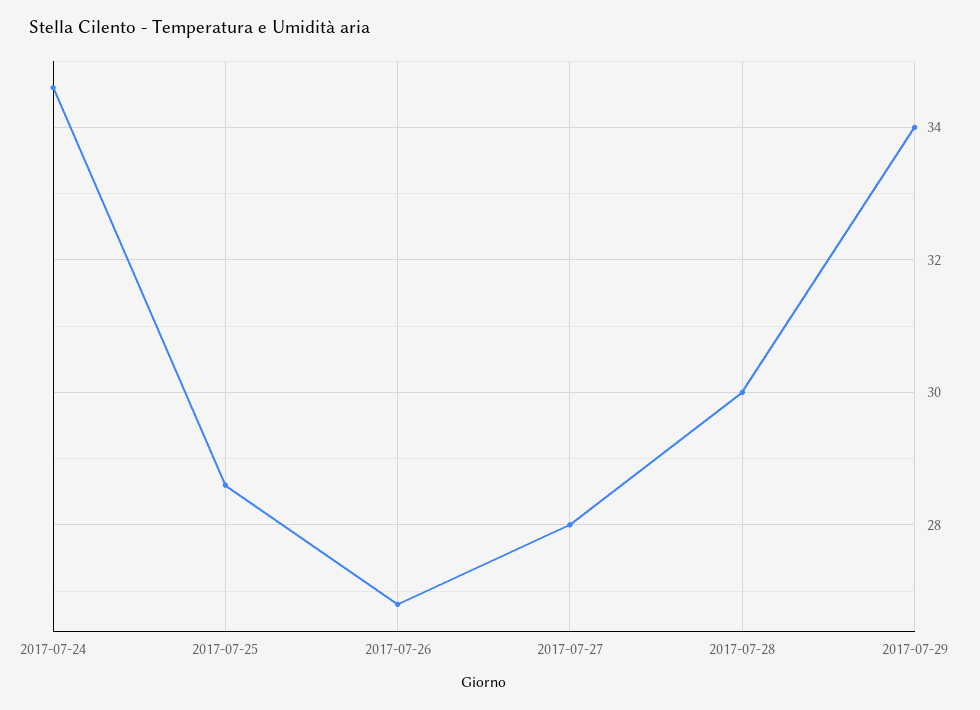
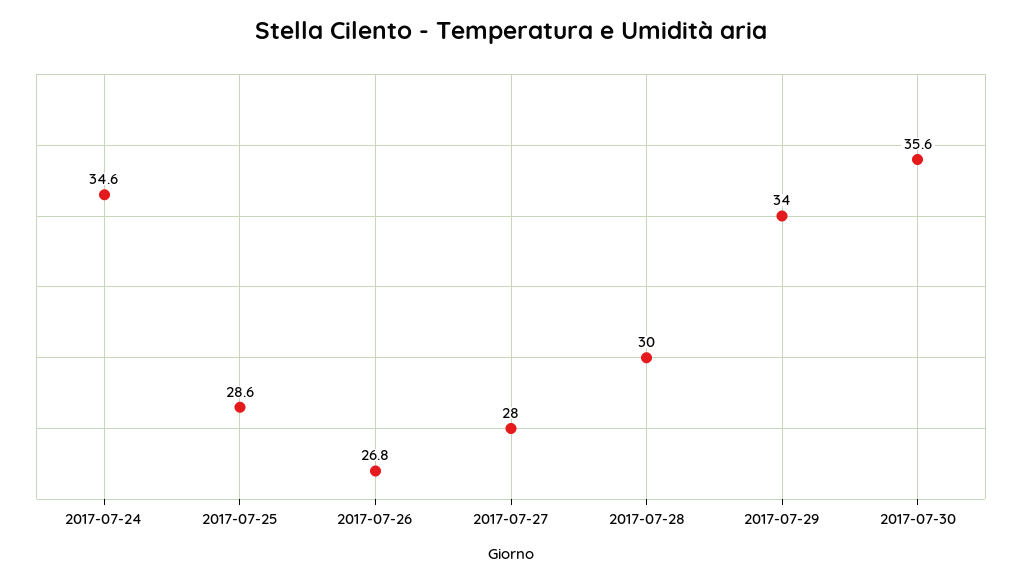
2017-07-30: none -> 35.6

